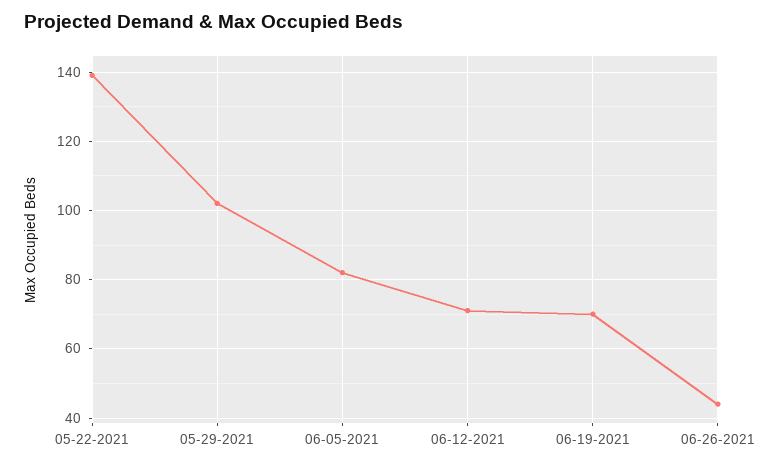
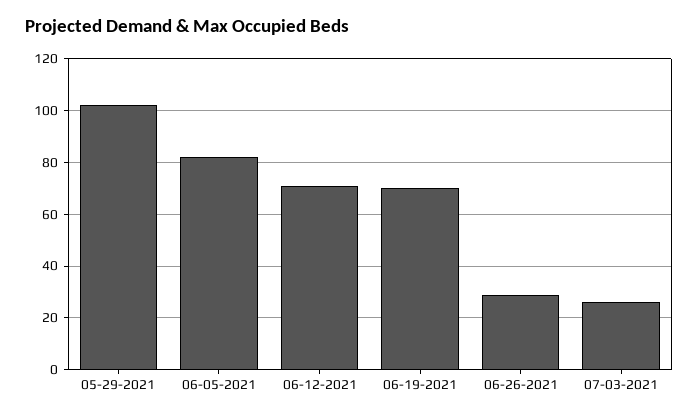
05-22-2021: 140 -> none
06-26-2021: 45 -> 30
07-03-2021: none -> 25

